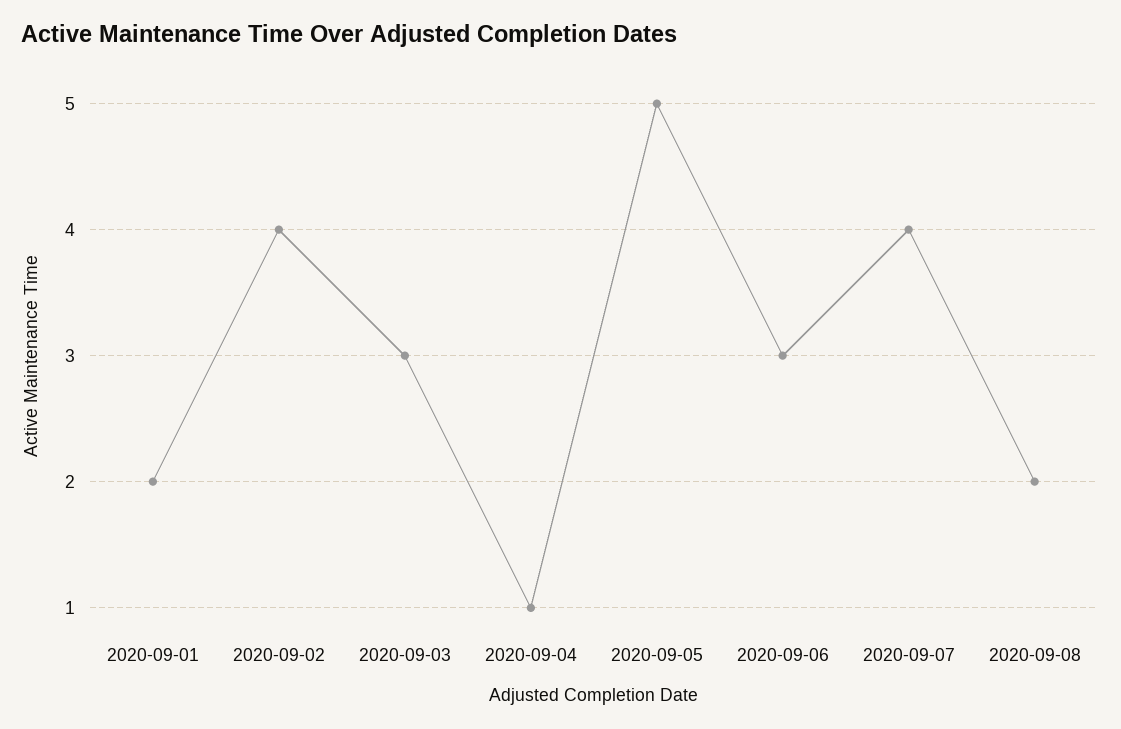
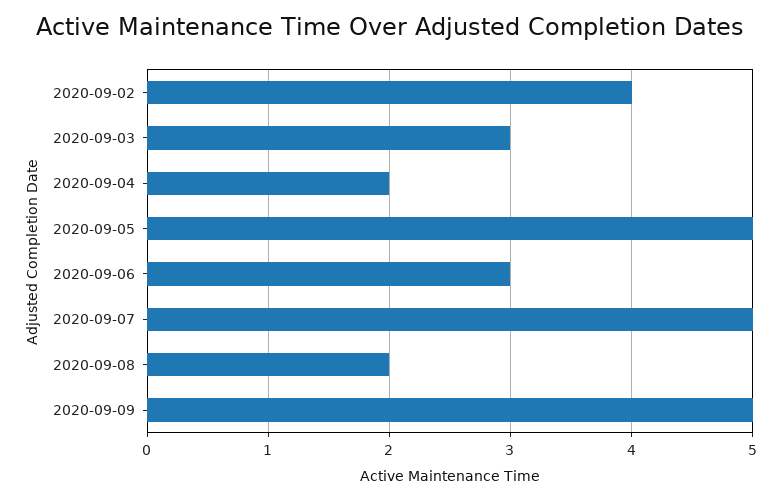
2020-09-01: 2 -> none
2020-09-04: 1 -> 2
2020-09-07: 4 -> 5
2020-09-09: none -> 5

